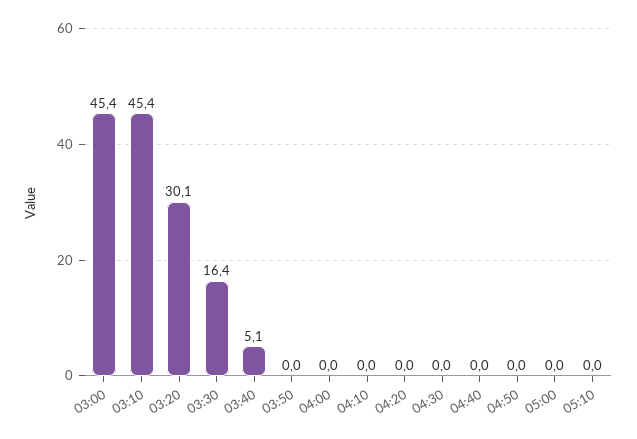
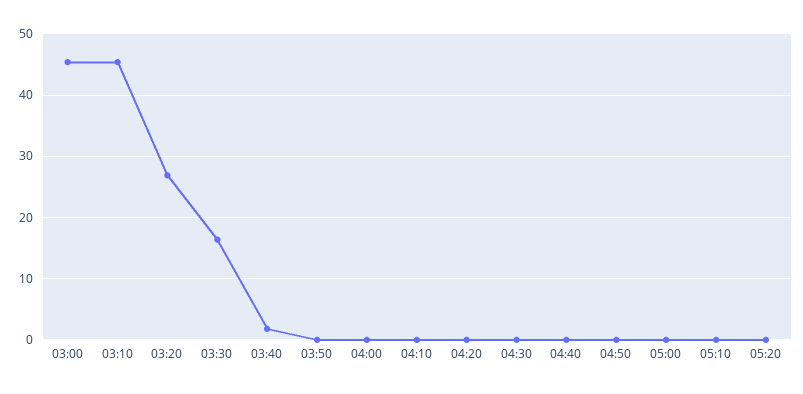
03:20: 30.1 -> 27
03:40: 5.1 -> 2
05:20: none -> 0

